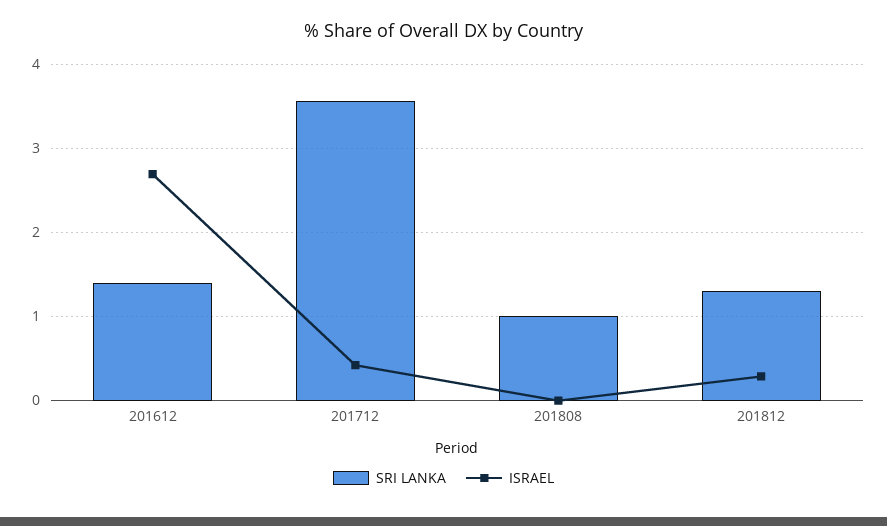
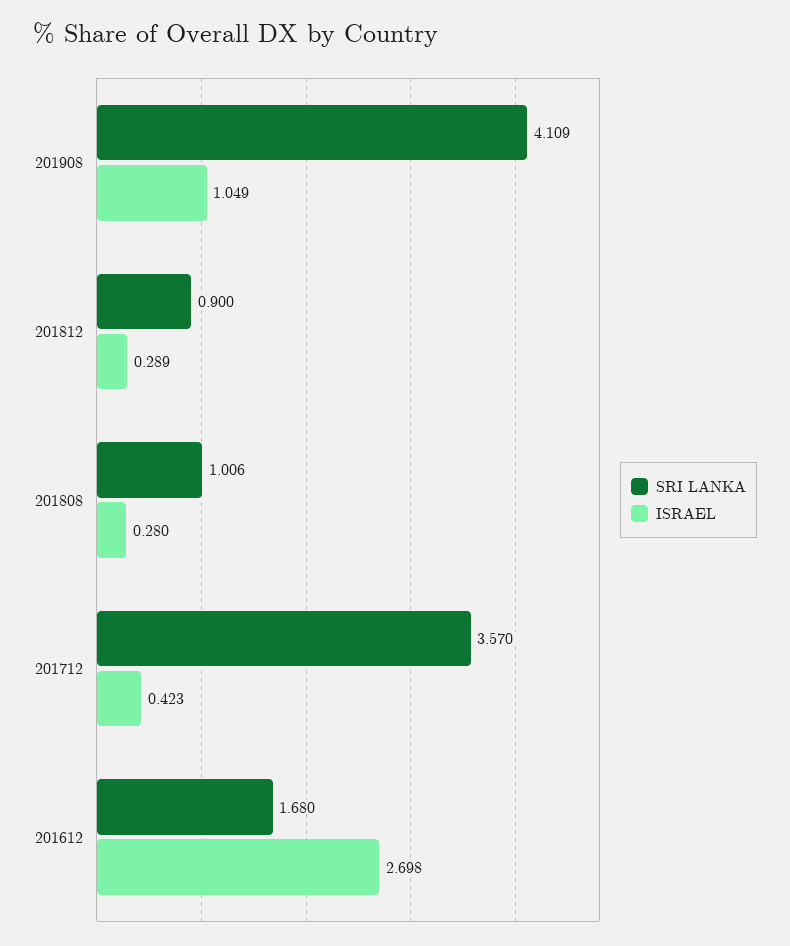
SRI LANKA, 201612: 1.4 -> 1.68
ISRAEL, 201808: 0 -> 0.28
SRI LANKA, 201812: 1.3 -> 0.9
SRI LANKA, 201908: none -> 4.109
ISRAEL, 201908: none -> 1.049

